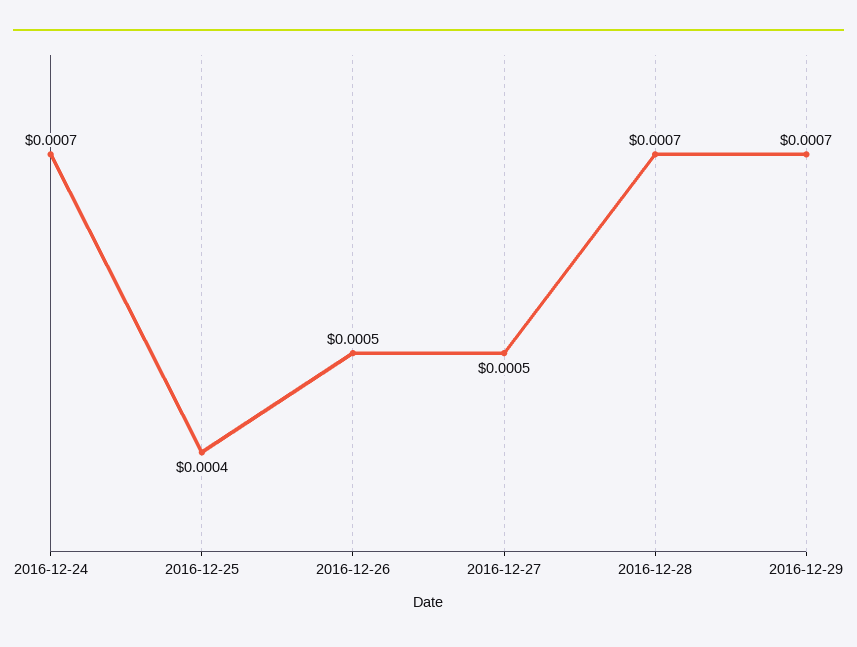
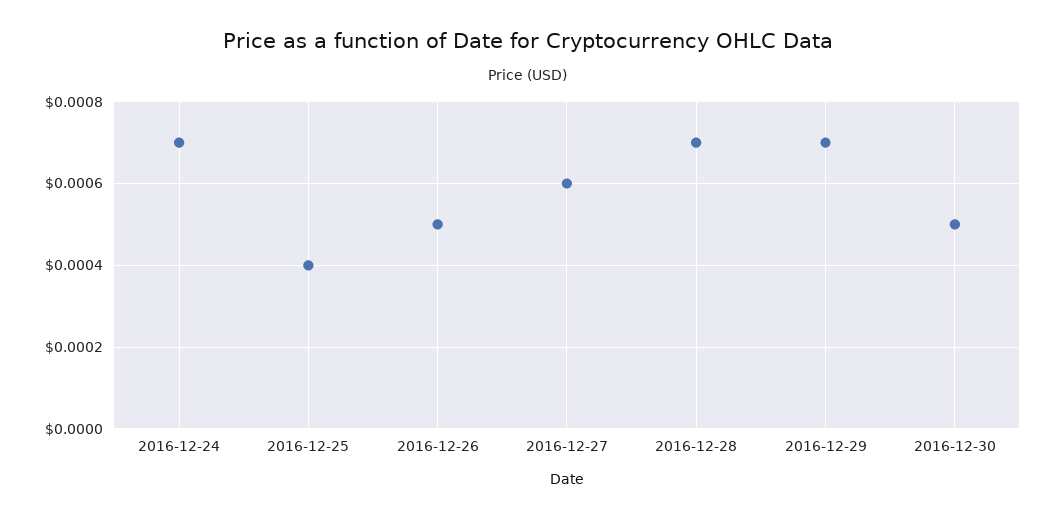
2016-12-27: 0.0005 -> 0.0006
2016-12-30: none -> 0.0005

